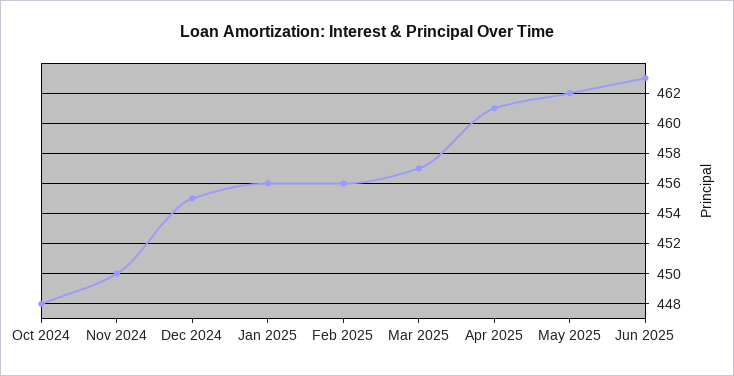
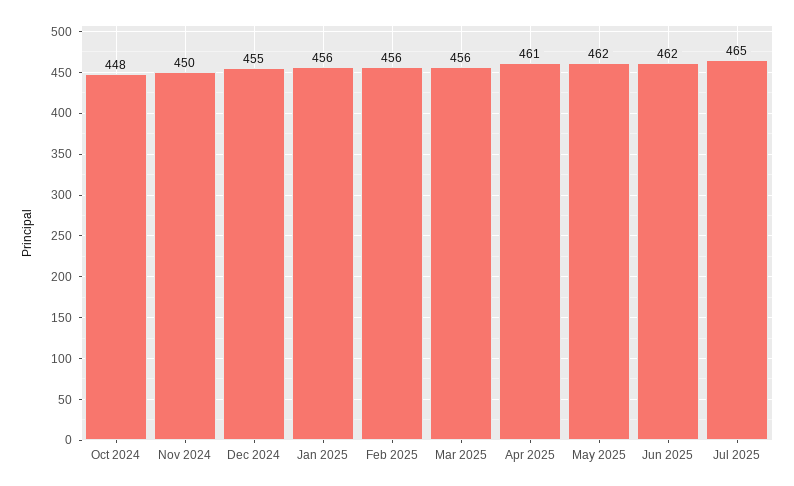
Mar 2025: 457 -> 456
Jun 2025: 463 -> 462
Jul 2025: none -> 465

